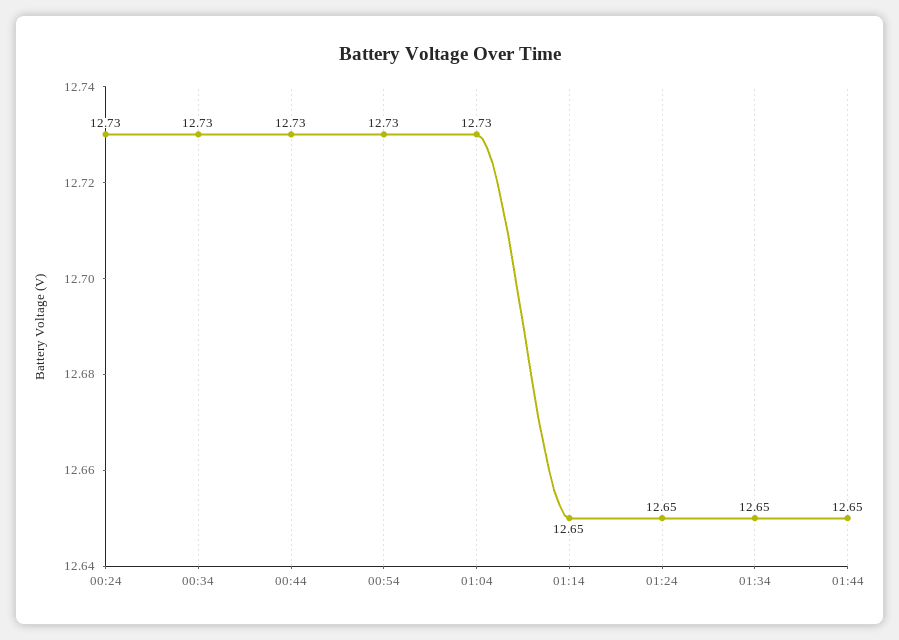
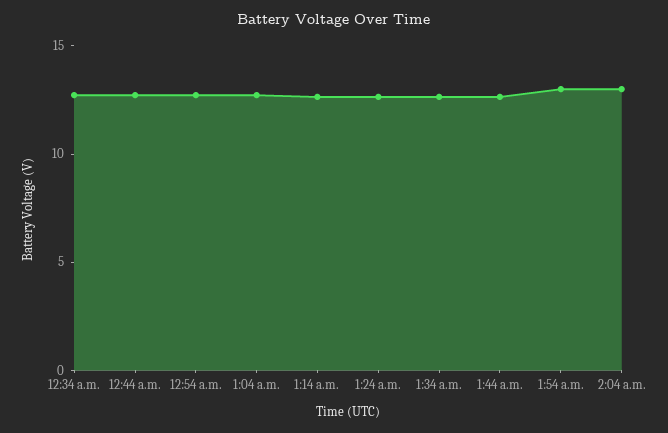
00:24: 12.73 -> none
1:54 a.m.: none -> 13
2:04 a.m.: none -> 13

